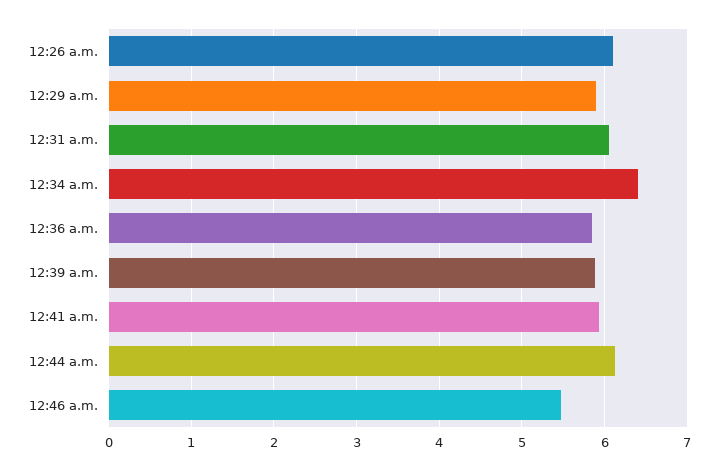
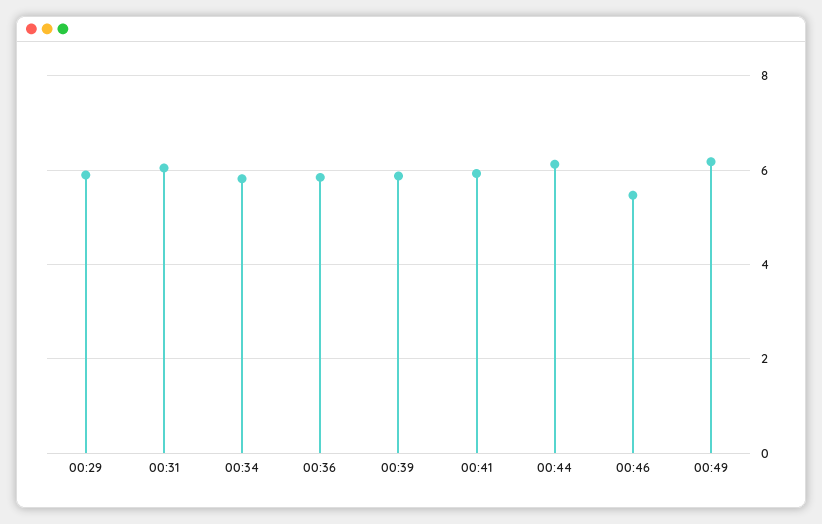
12:26 a.m.: 6.1 -> none
12:34 a.m.: 6.4 -> 5.8
00:49: none -> 6.2

